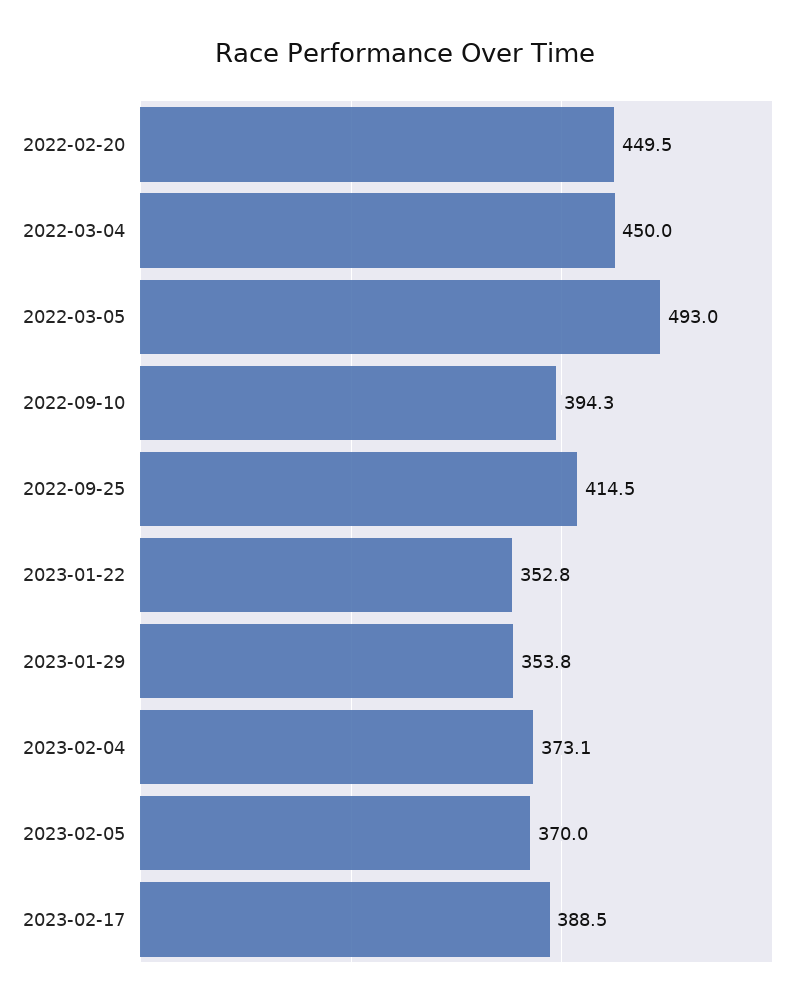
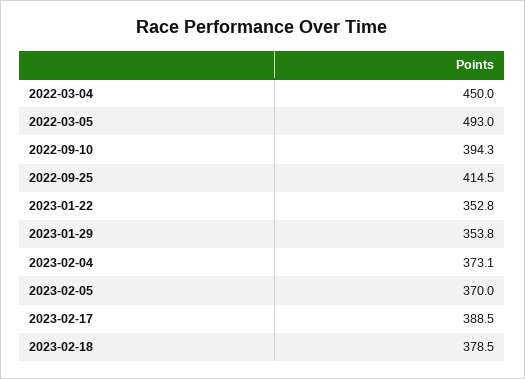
2022-02-20: 449.5 -> none
2023-02-18: none -> 378.5

